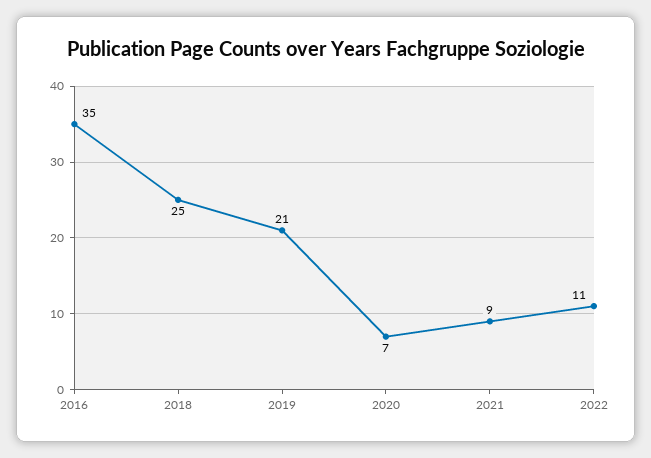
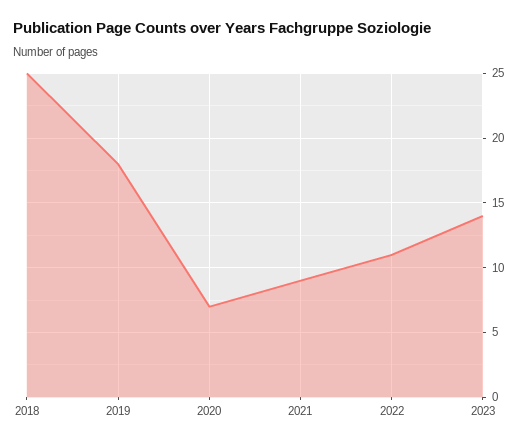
2016: 35 -> none
2019: 21 -> 18
2023: none -> 14

